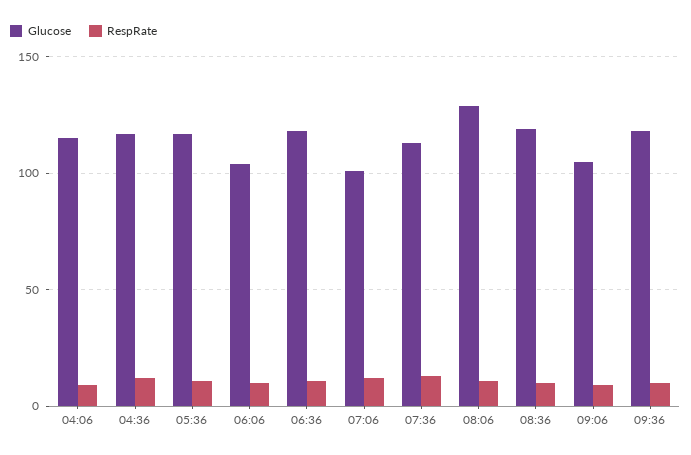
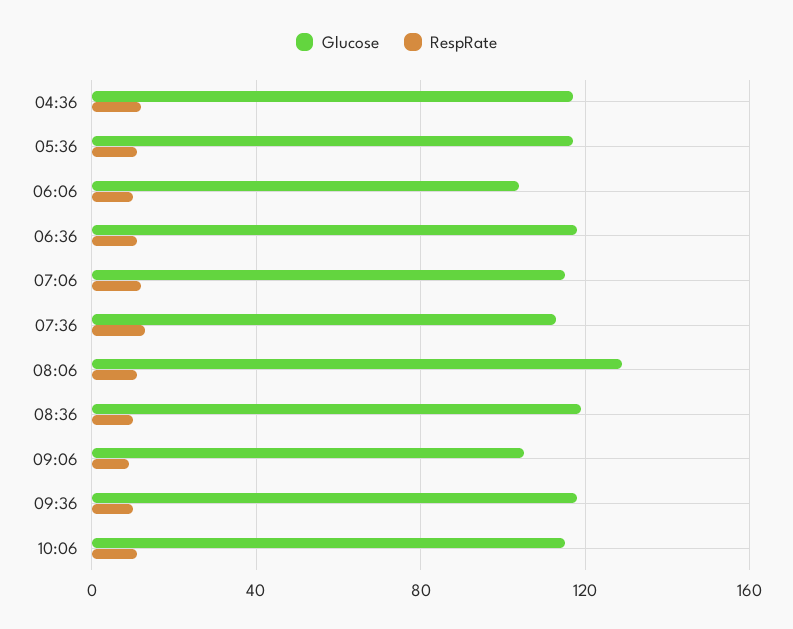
Glucose, 04:06: 115 -> none
RespRate, 04:06: 10 -> none
Glucose, 07:06: 100 -> 115
Glucose, 10:06: none -> 115
RespRate, 10:06: none -> 10

